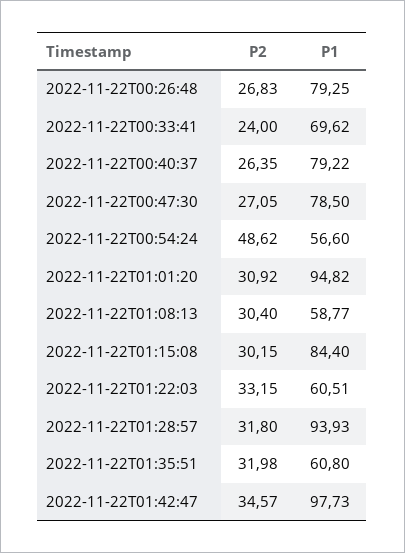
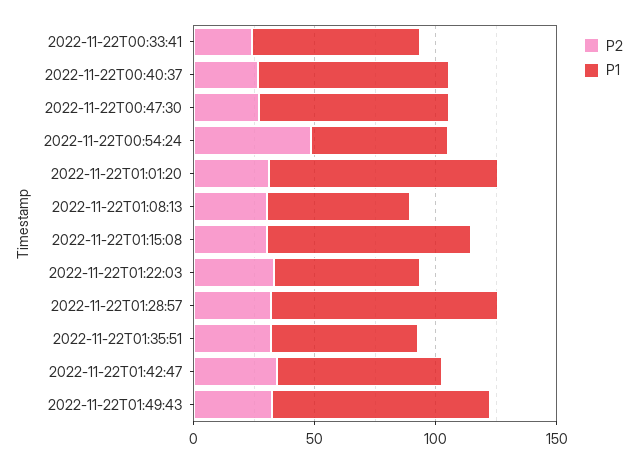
P2, 2022-11-22T00:26:48: 26.83 -> none
P1, 2022-11-22T00:26:48: 79.25 -> none
P1, 2022-11-22T01:42:47: 97.73 -> 70
P2, 2022-11-22T01:49:43: none -> 30
P1, 2022-11-22T01:49:43: none -> 90

